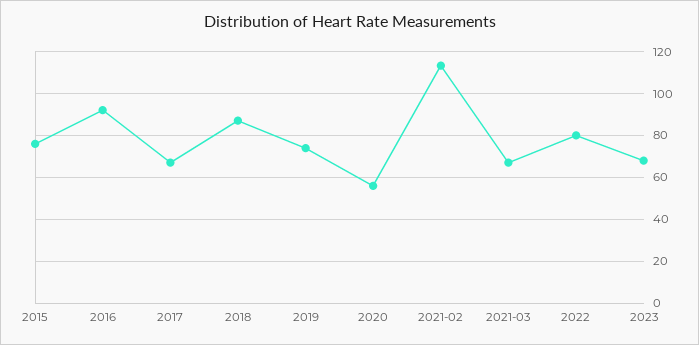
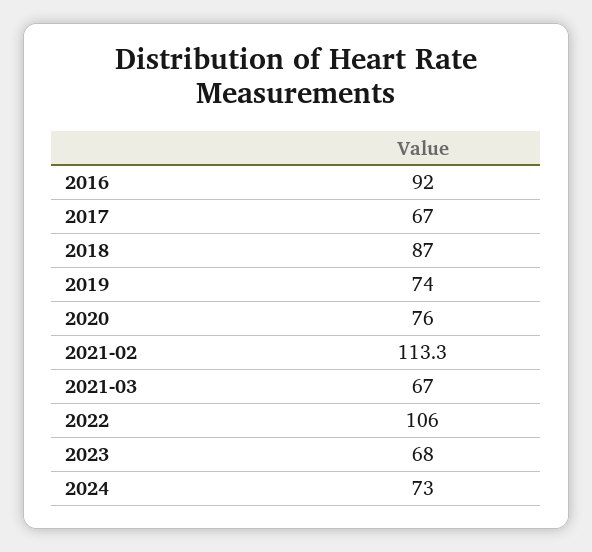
2015: 75 -> none
2020: 55 -> 76
2022: 80 -> 106
2024: none -> 73

